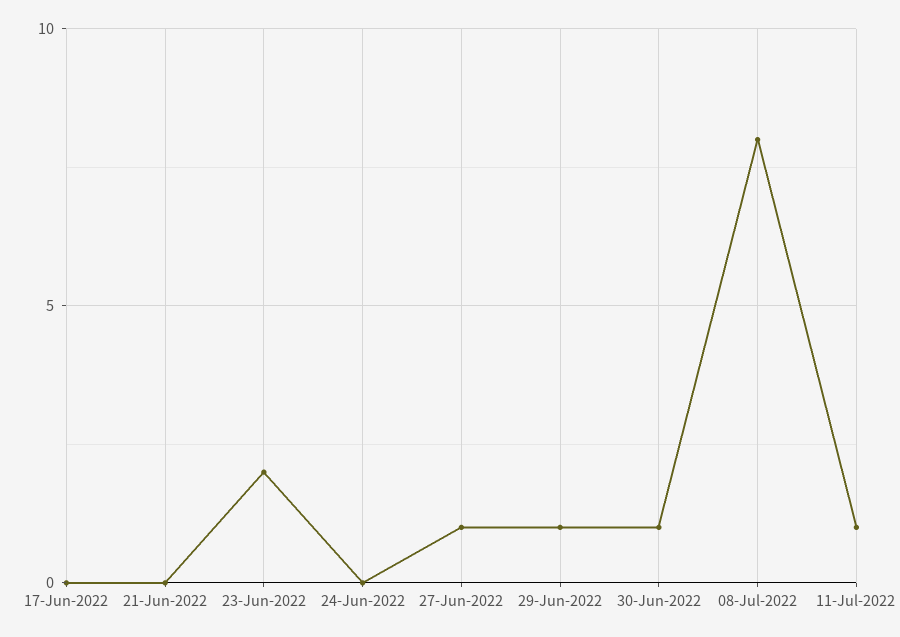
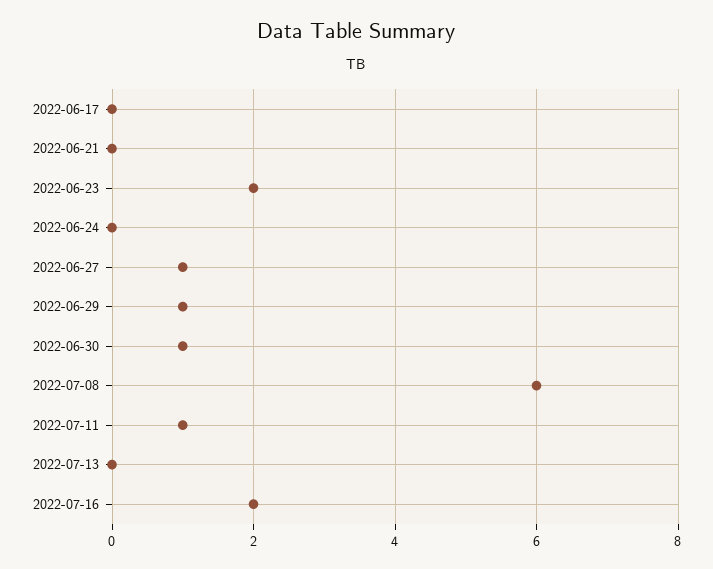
08-Jul-2022: 8 -> 6
2022-07-13: none -> 0
2022-07-16: none -> 2

